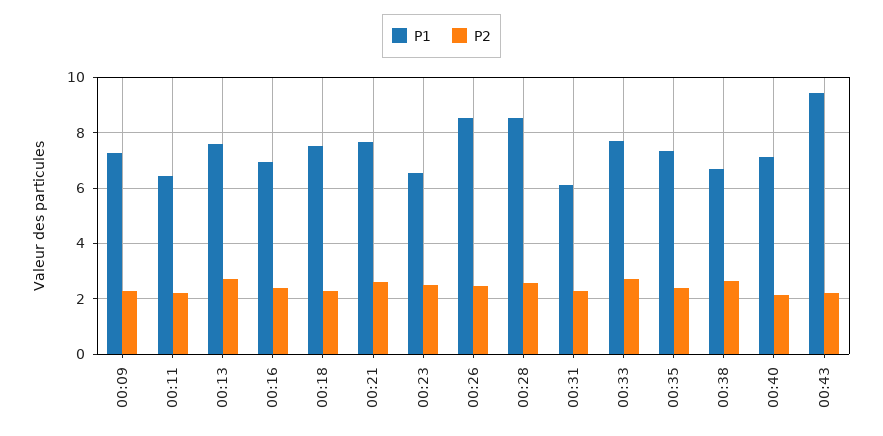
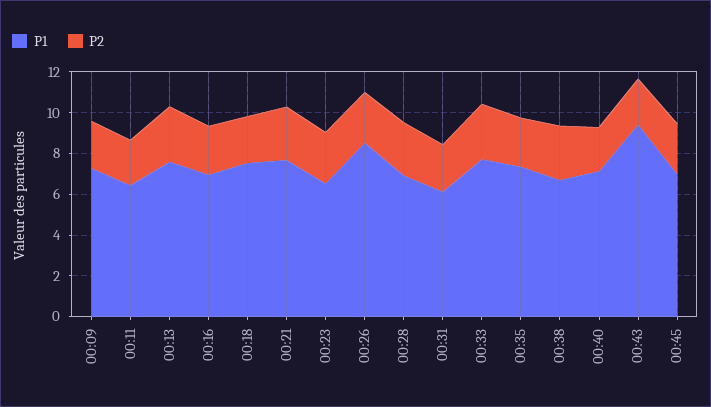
P1, 00:28: 8.5 -> 7
P1, 00:45: none -> 7
P2, 00:45: none -> 2.5

